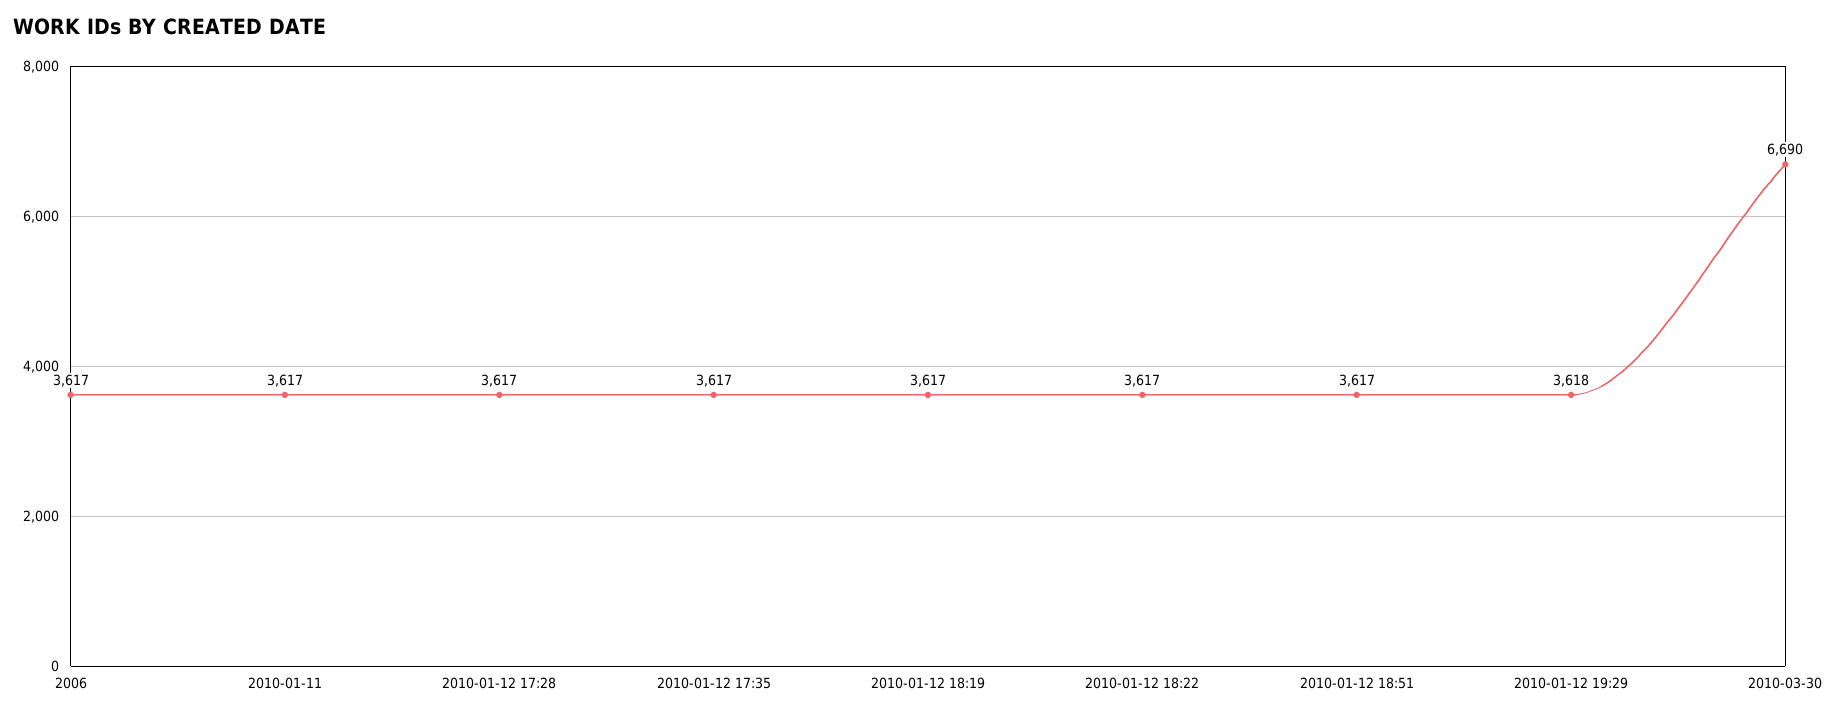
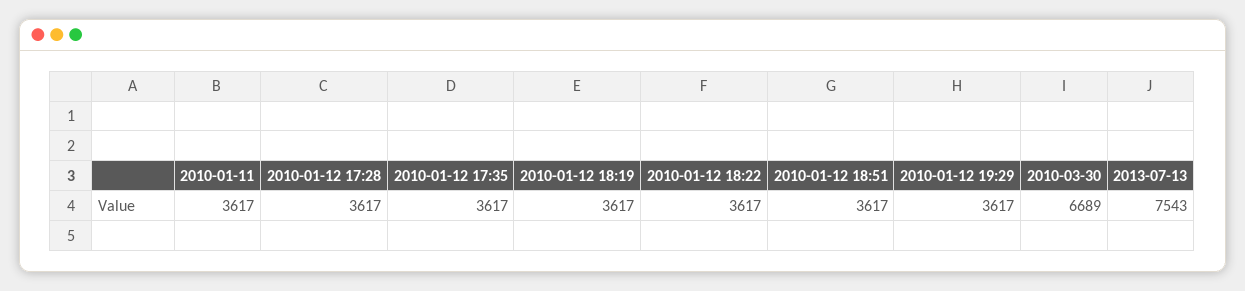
2006: 3617 -> none
2010-01-12 19:29: 3618 -> 3617
2010-03-30: 6690 -> 6689
2013-07-13: none -> 7543

